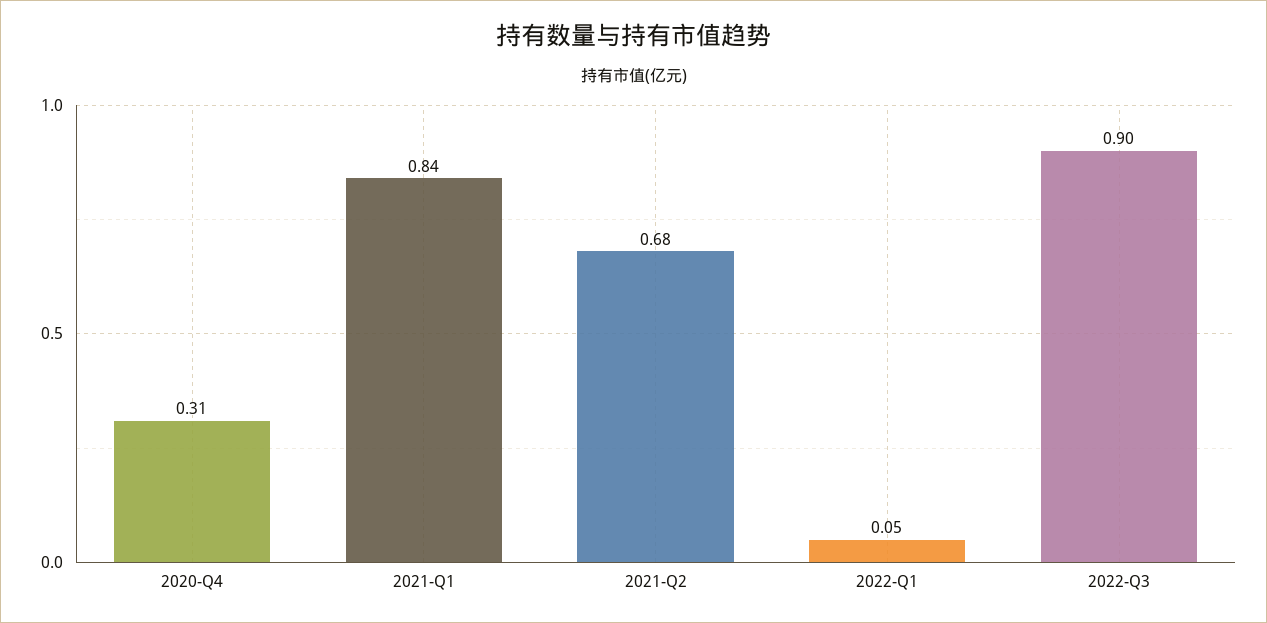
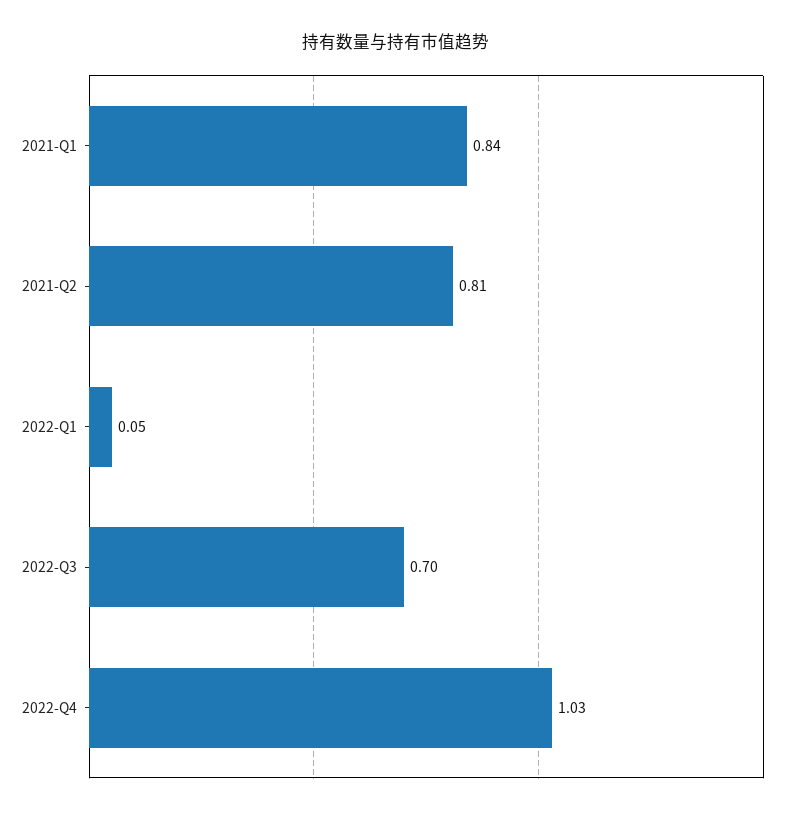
2020-Q4: 0.31 -> none
2021-Q2: 0.68 -> 0.81
2022-Q3: 0.9 -> 0.7
2022-Q4: none -> 1.03

